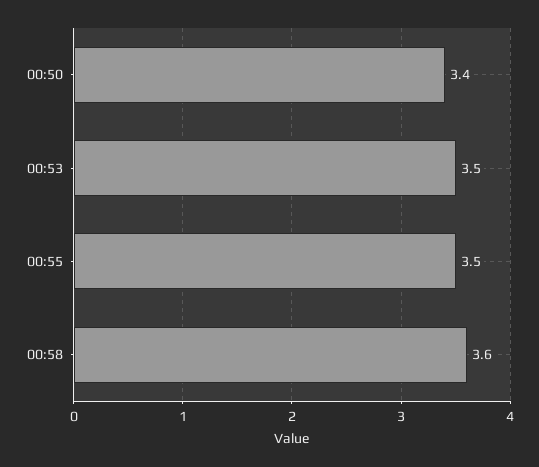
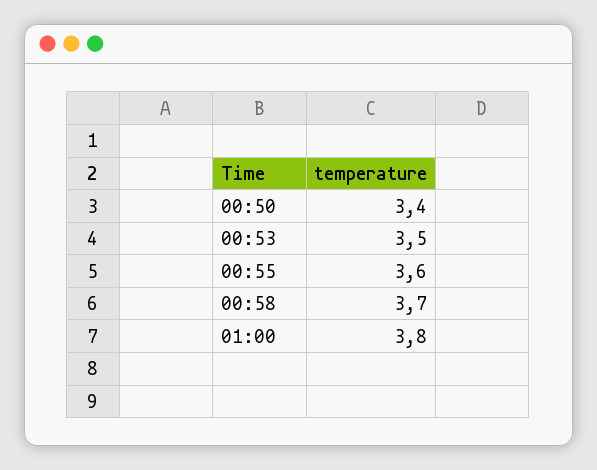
00:55: 3.5 -> 3.6
00:58: 3.6 -> 3.7
01:00: none -> 3.8

